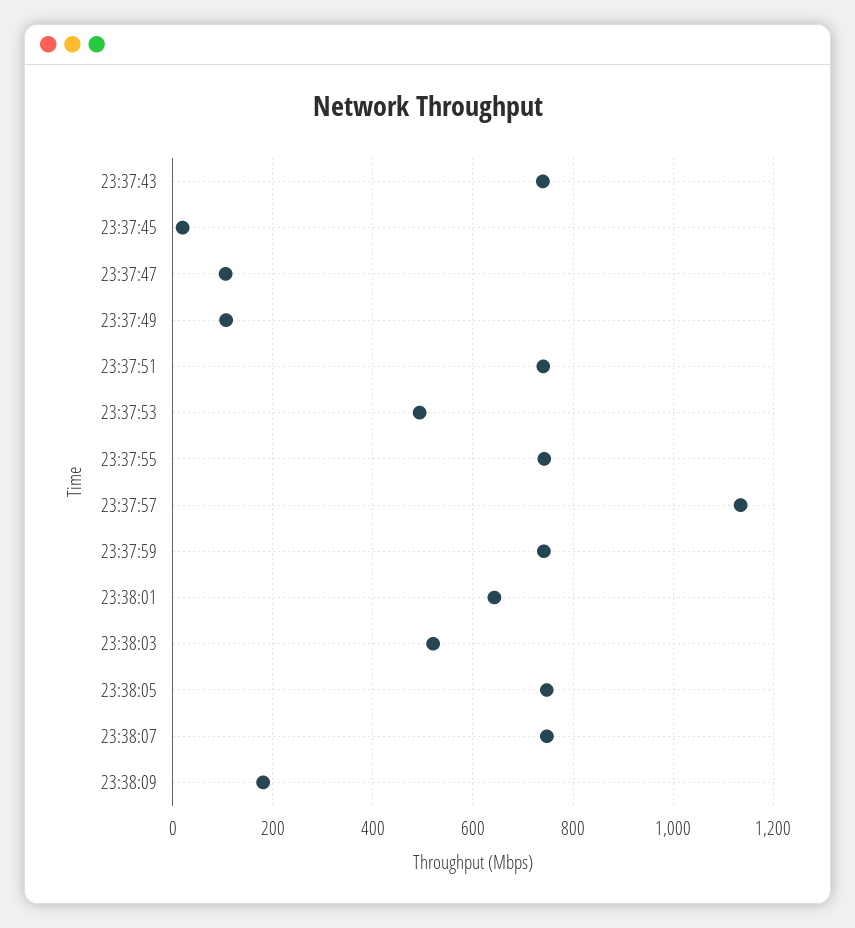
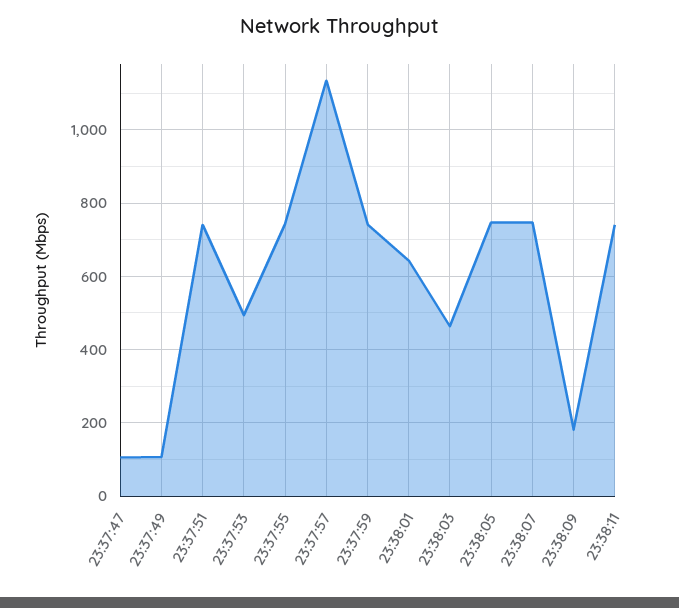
23:37:43: 740 -> none
23:37:45: 20 -> none
23:38:03: 520 -> 460
23:38:11: none -> 740

